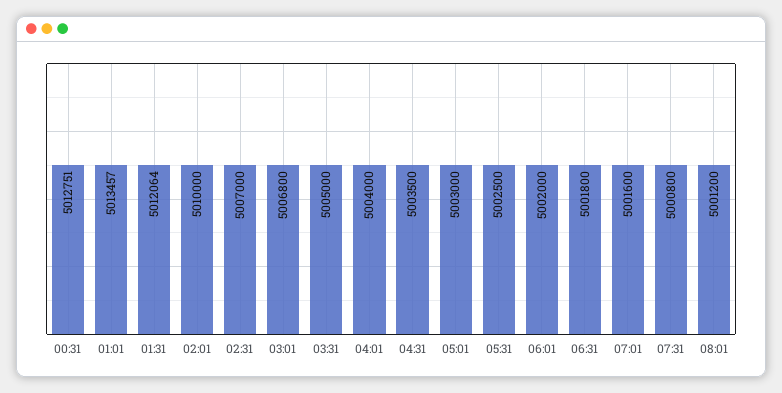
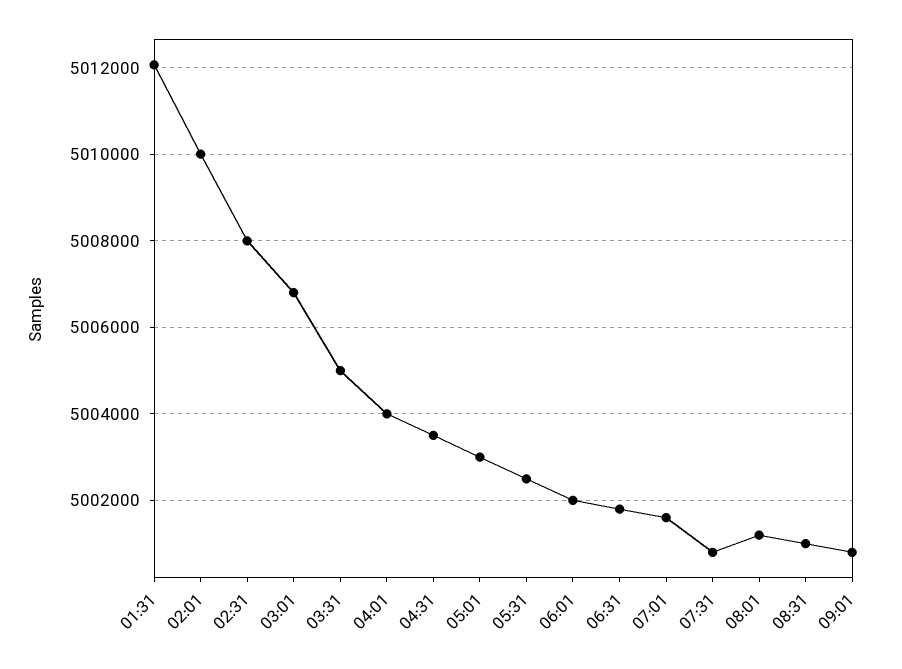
00:31: 5012751 -> none
01:01: 5013457 -> none
02:31: 5007000 -> 5008000
08:31: none -> 5001000
09:01: none -> 5000800

